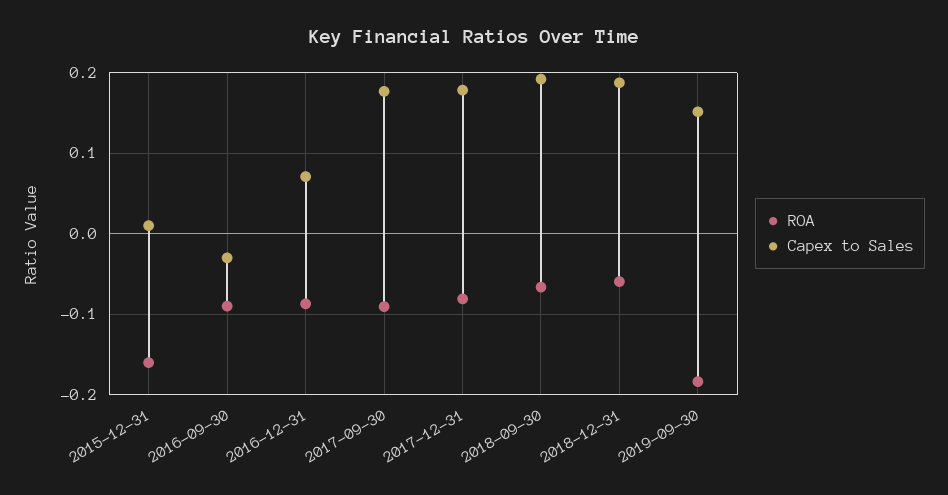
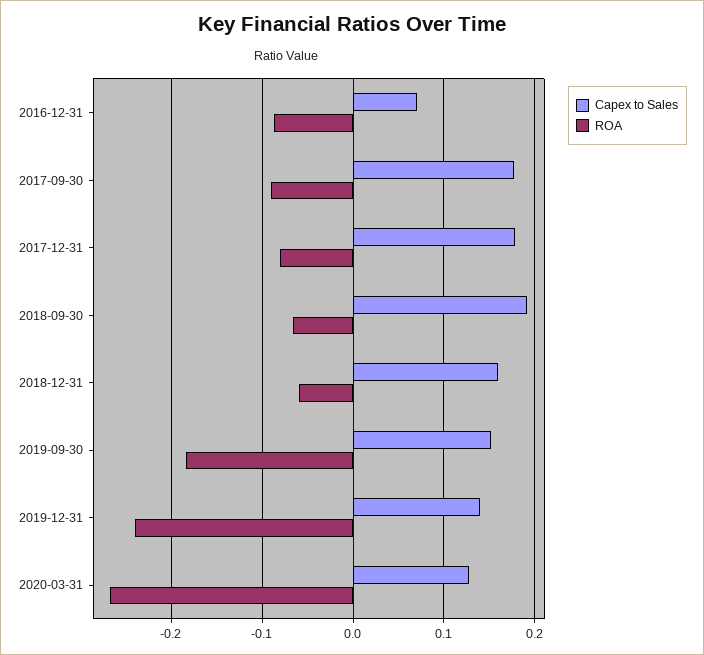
ROA, 2015-12-31: -0.16 -> none
Capex to Sales, 2015-12-31: 0.01 -> none
ROA, 2016-09-30: -0.09 -> none
Capex to Sales, 2016-09-30: -0.03 -> none
Capex to Sales, 2018-12-31: 0.19 -> 0.16
Capex to Sales, 2019-12-31: none -> 0.14
ROA, 2019-12-31: none -> -0.24
Capex to Sales, 2020-03-31: none -> 0.13
ROA, 2020-03-31: none -> -0.27

